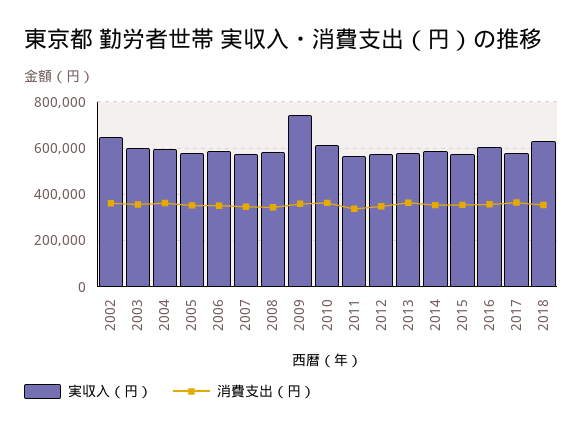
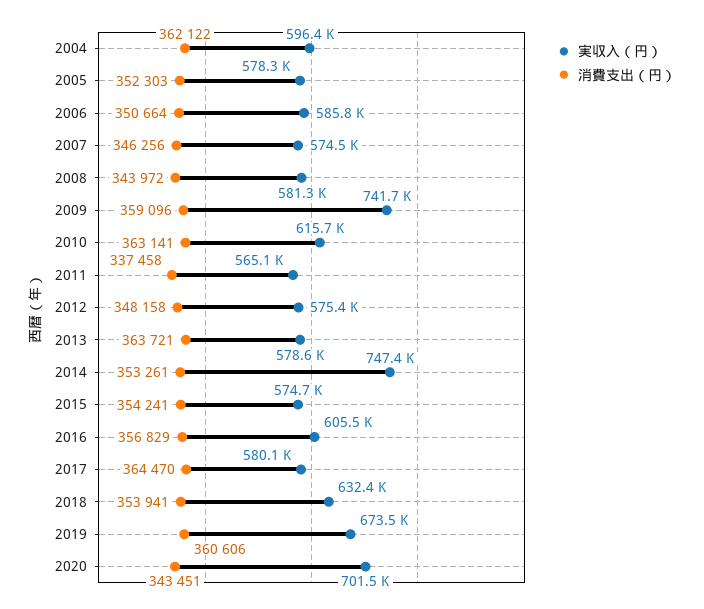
実収入（円）, 2002: 650000 -> none
消費支出（円）, 2002: 350000 -> none
実収入（円）, 2003: 600000 -> none
消費支出（円）, 2003: 350000 -> none
実収入（円）, 2014: 600000 -> 747400
実収入（円）, 2019: none -> 673500
消費支出（円）, 2019: none -> 360606
実収入（円）, 2020: none -> 701500
消費支出（円）, 2020: none -> 343451

